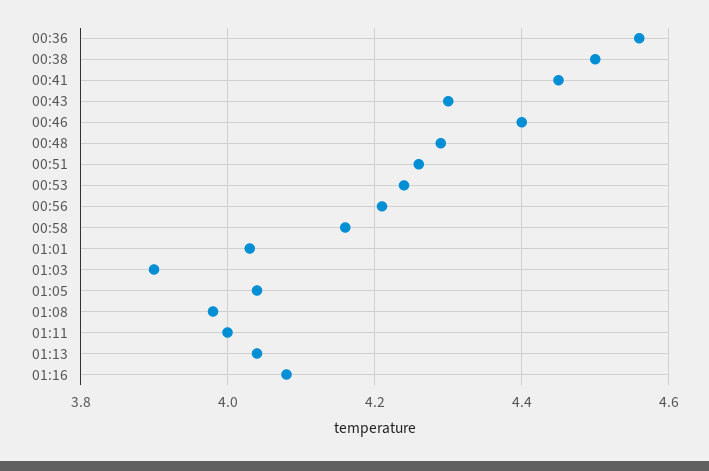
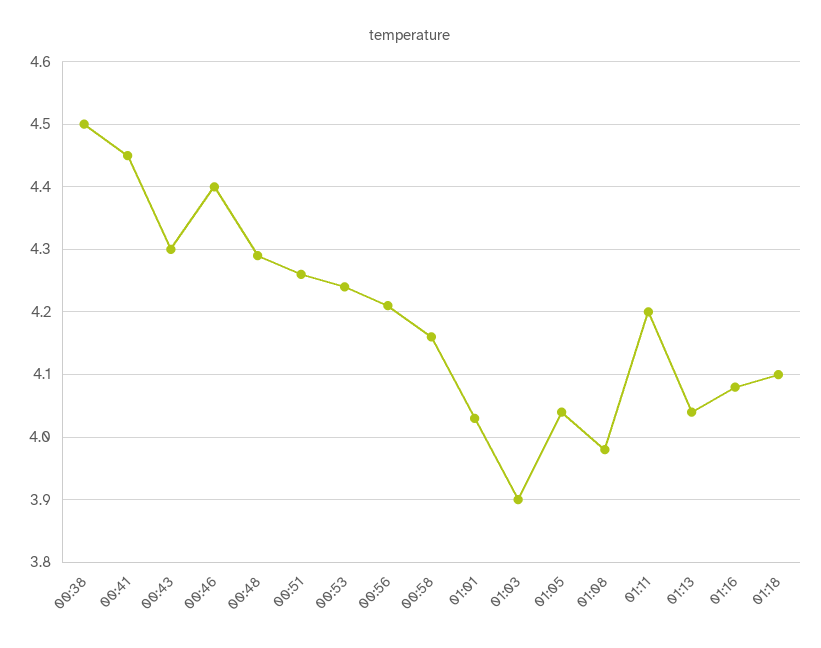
00:36: 4.55 -> none
01:11: 4 -> 4.2
01:18: none -> 4.1

